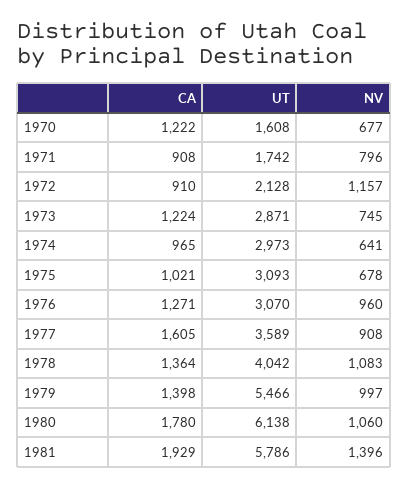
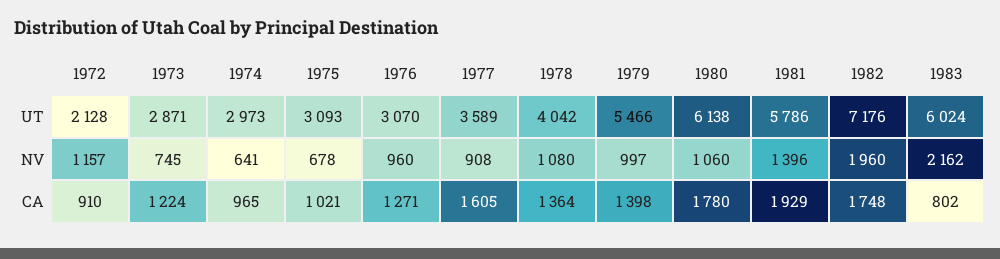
CA, 1970: 1222 -> none
UT, 1970: 1608 -> none
NV, 1970: 677 -> none
CA, 1971: 908 -> none
UT, 1971: 1742 -> none
NV, 1971: 796 -> none
NV, 1978: 1083 -> 1080
UT, 1982: none -> 7176
UT, 1983: none -> 6024
NV, 1982: none -> 1960
NV, 1983: none -> 2162
CA, 1982: none -> 1748
CA, 1983: none -> 802

